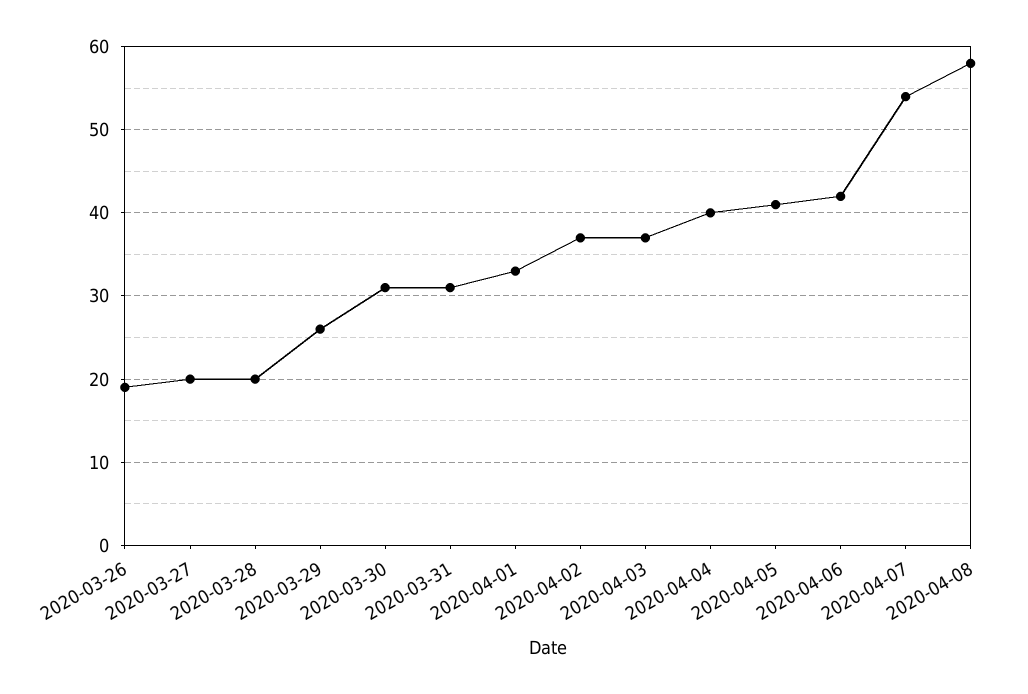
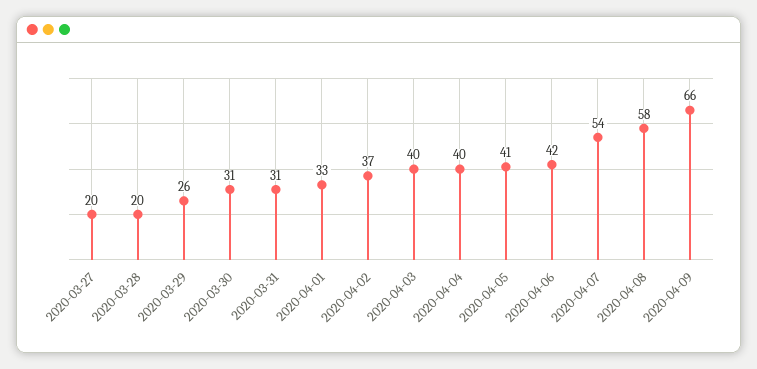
2020-03-26: 19 -> none
2020-04-03: 37 -> 40
2020-04-09: none -> 66

